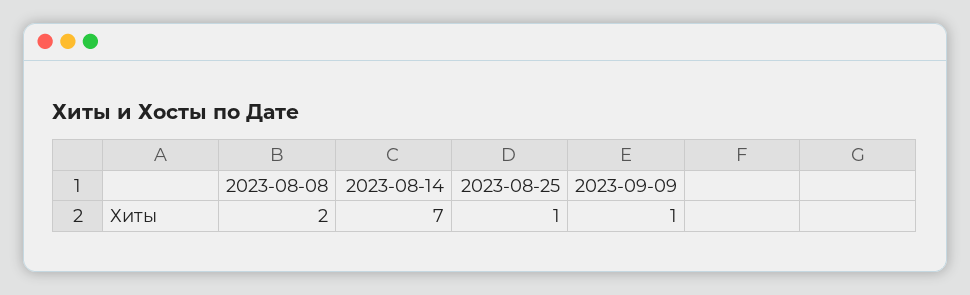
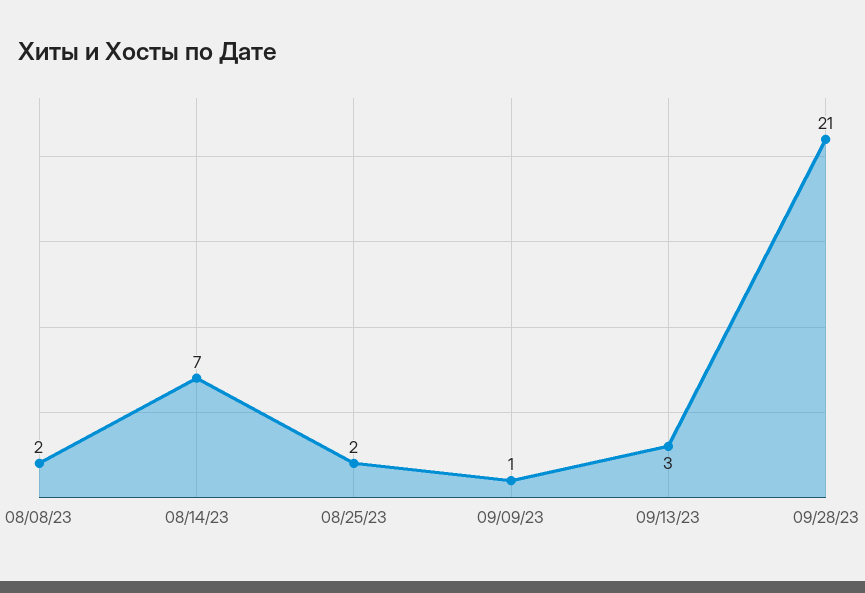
2023-08-25: 1 -> 2
09/13/23: none -> 3
09/28/23: none -> 21

